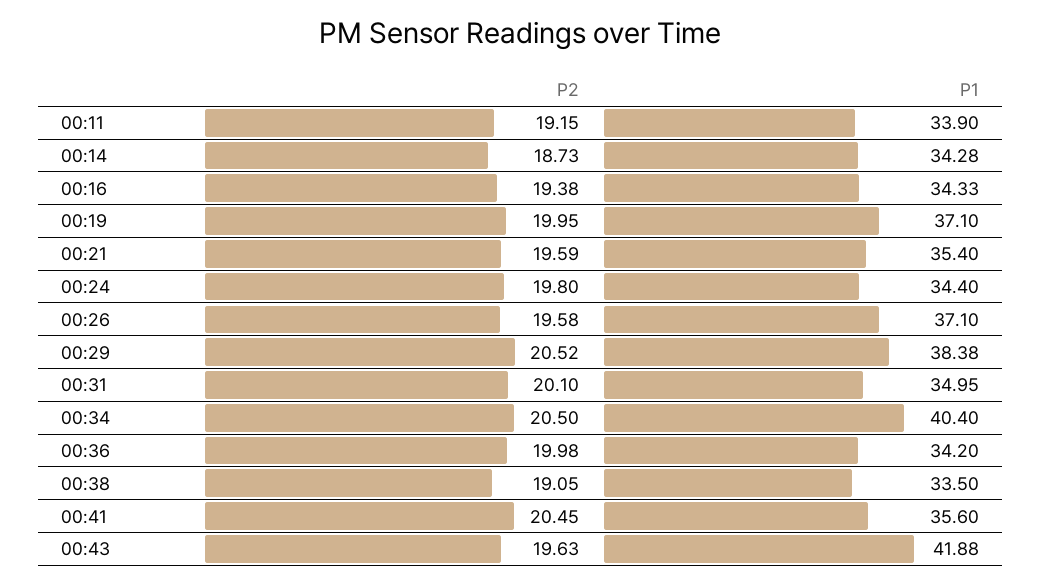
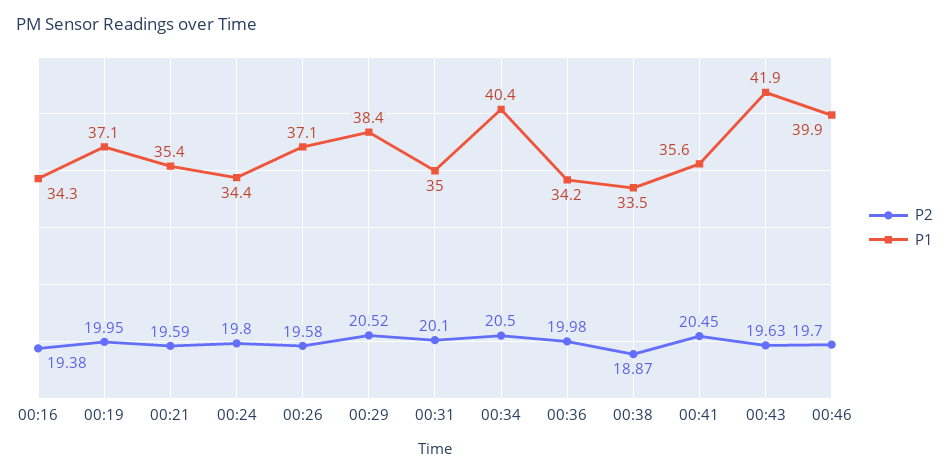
P2, 00:11: 19.15 -> none
P1, 00:11: 33.9 -> none
P2, 00:14: 18.73 -> none
P1, 00:14: 34.28 -> none
P2, 00:38: 19.05 -> 18.87
P2, 00:46: none -> 19.7
P1, 00:46: none -> 39.9

